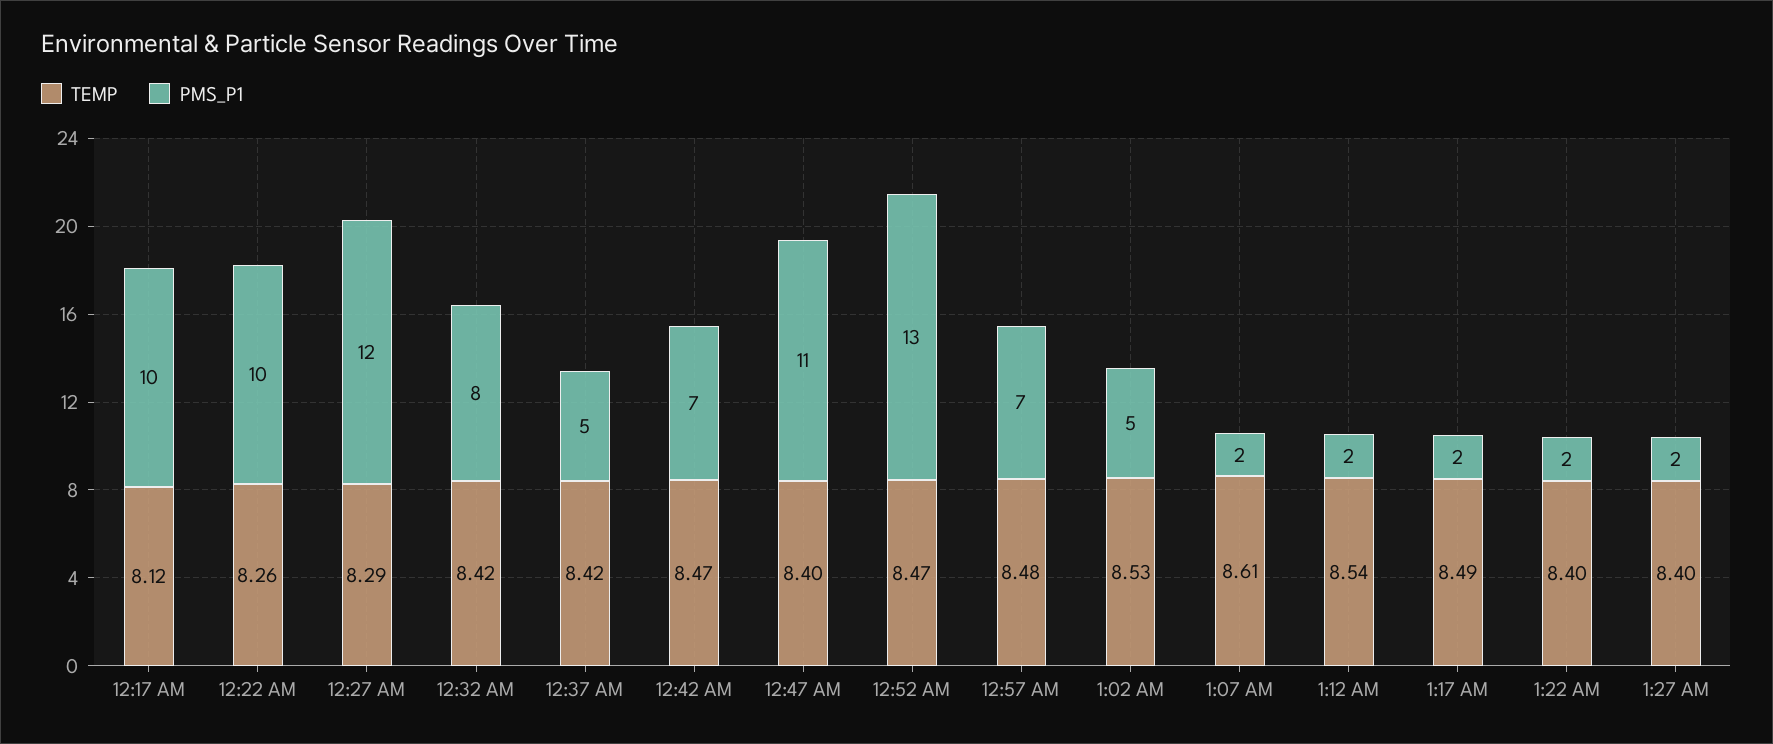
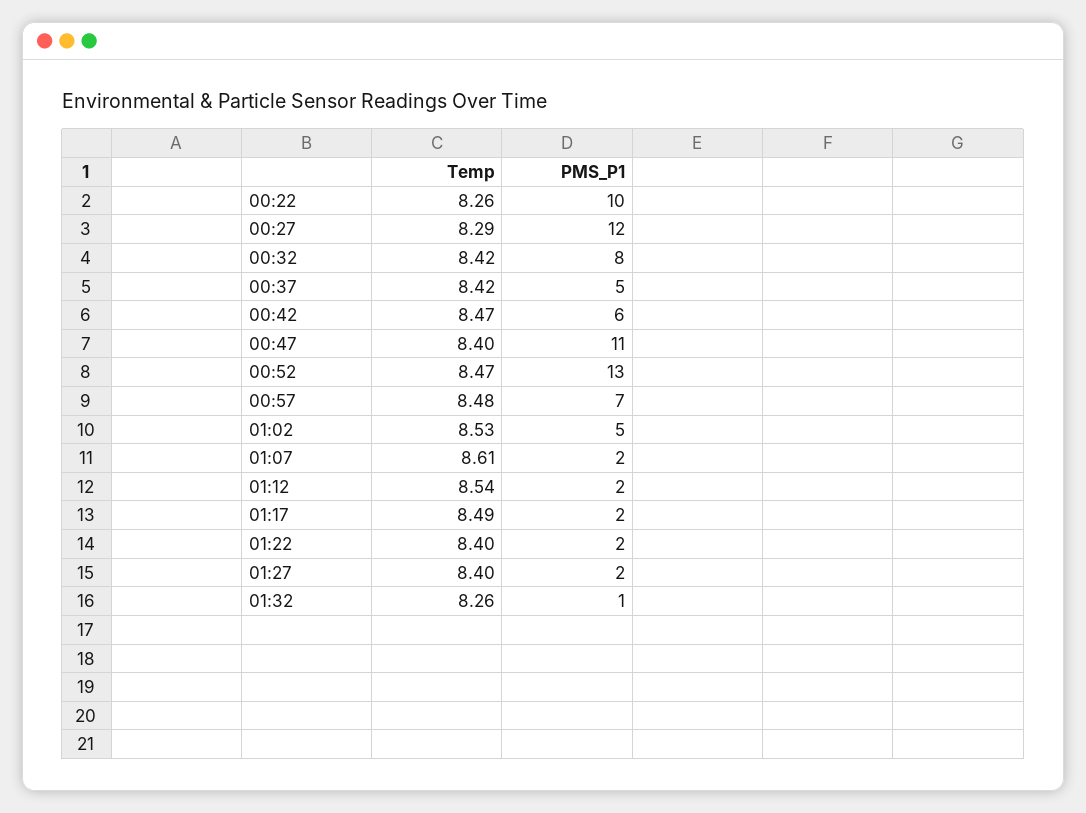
TEMP, 12:17 AM: 8.12 -> none
PMS_P1, 12:17 AM: 10 -> none
PMS_P1, 12:42 AM: 7 -> 6
TEMP, 01:32: none -> 8.26
PMS_P1, 01:32: none -> 1

